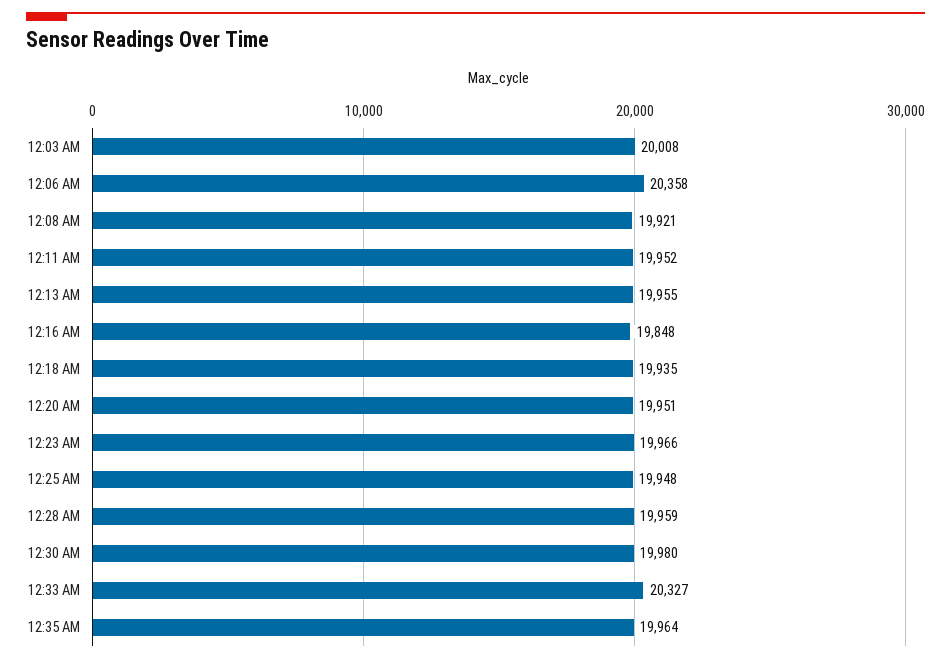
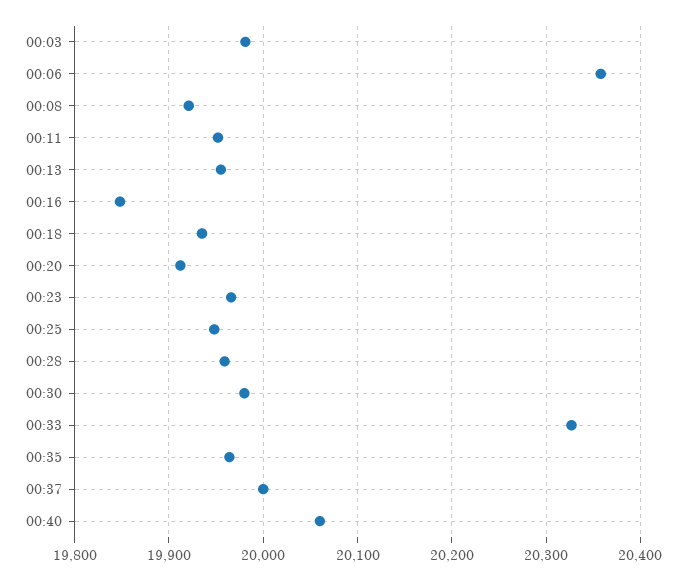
12:03 AM: 20008 -> 19980
12:20 AM: 19951 -> 19910
00:37: none -> 20000
00:40: none -> 20060

